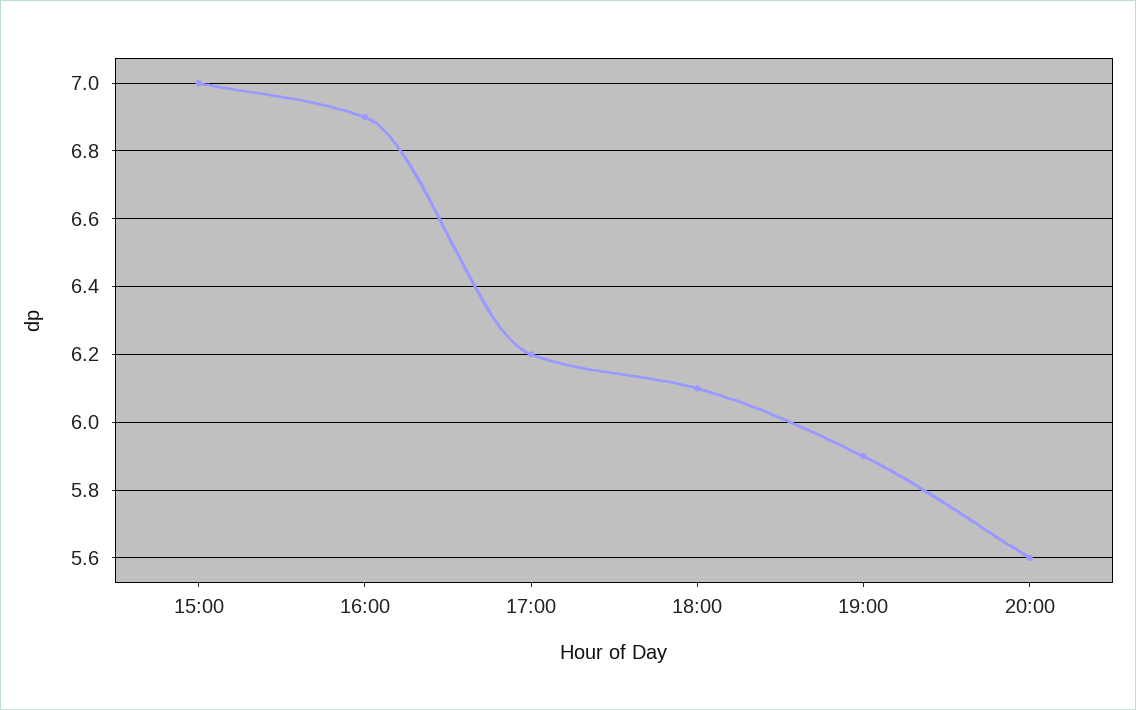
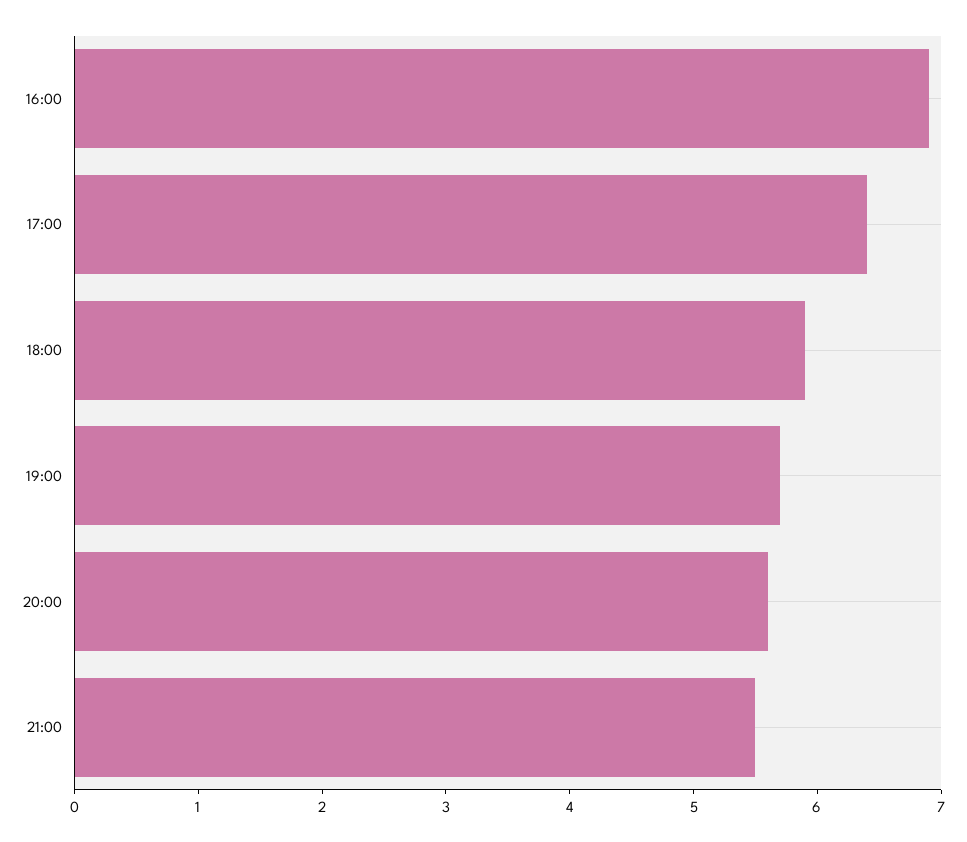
15:00: 7 -> none
17:00: 6.2 -> 6.4
18:00: 6.1 -> 5.9
19:00: 5.9 -> 5.7
21:00: none -> 5.5

